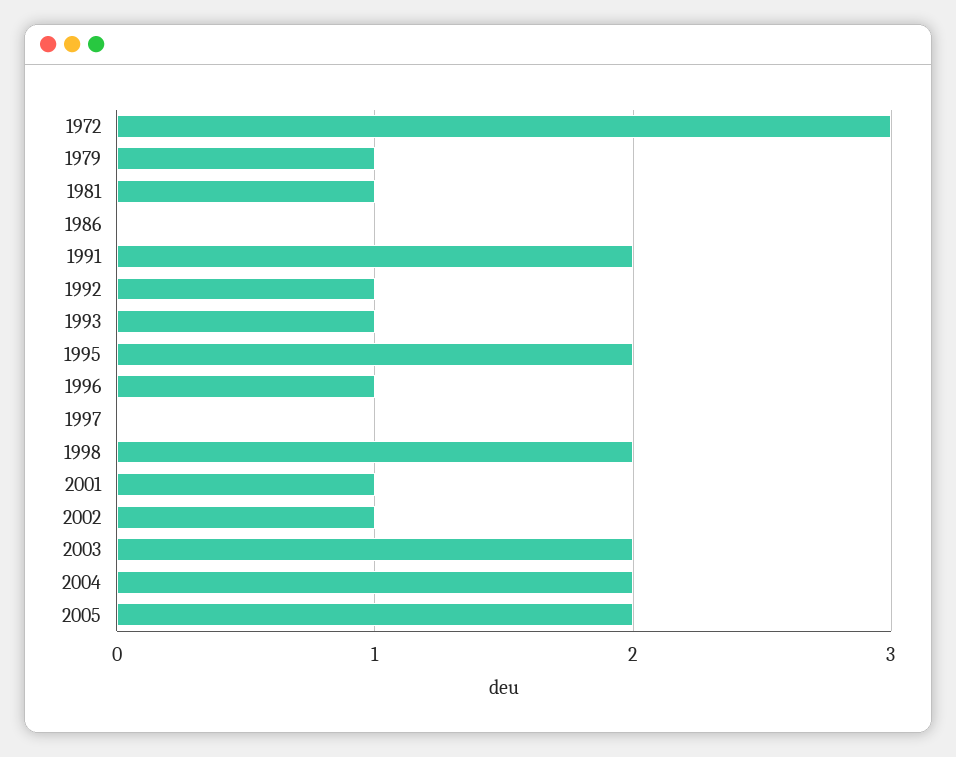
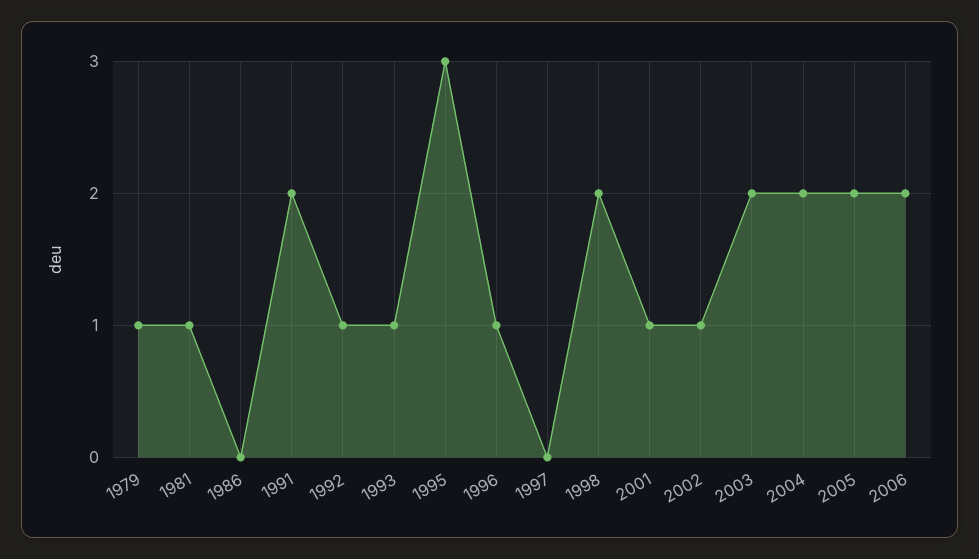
1972: 3 -> none
1995: 2 -> 3
2006: none -> 2

